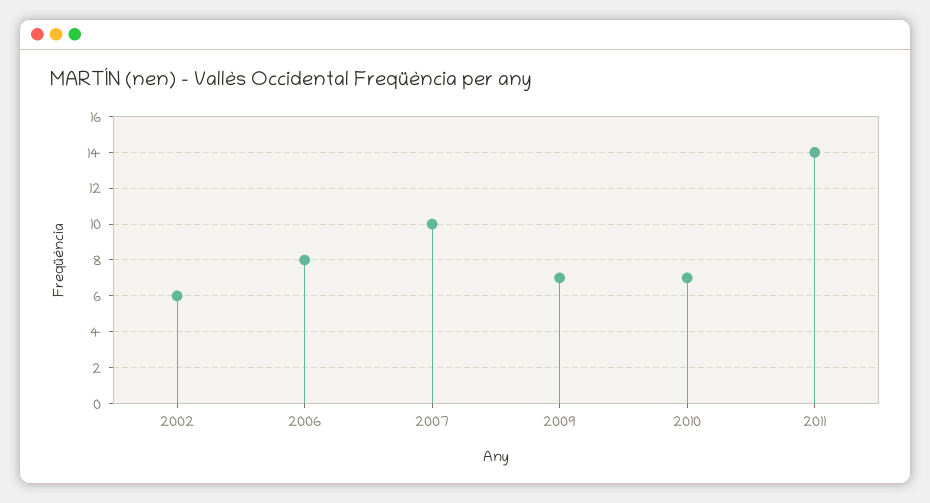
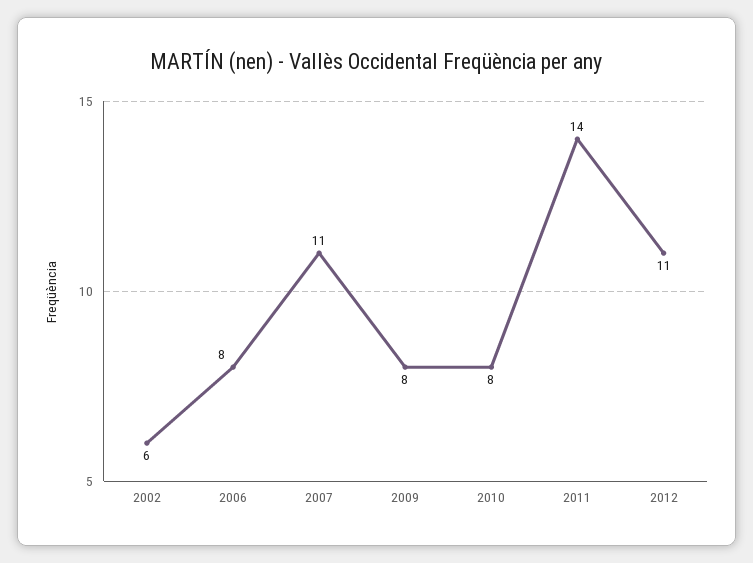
2007: 10 -> 11
2009: 7 -> 8
2010: 7 -> 8
2012: none -> 11

